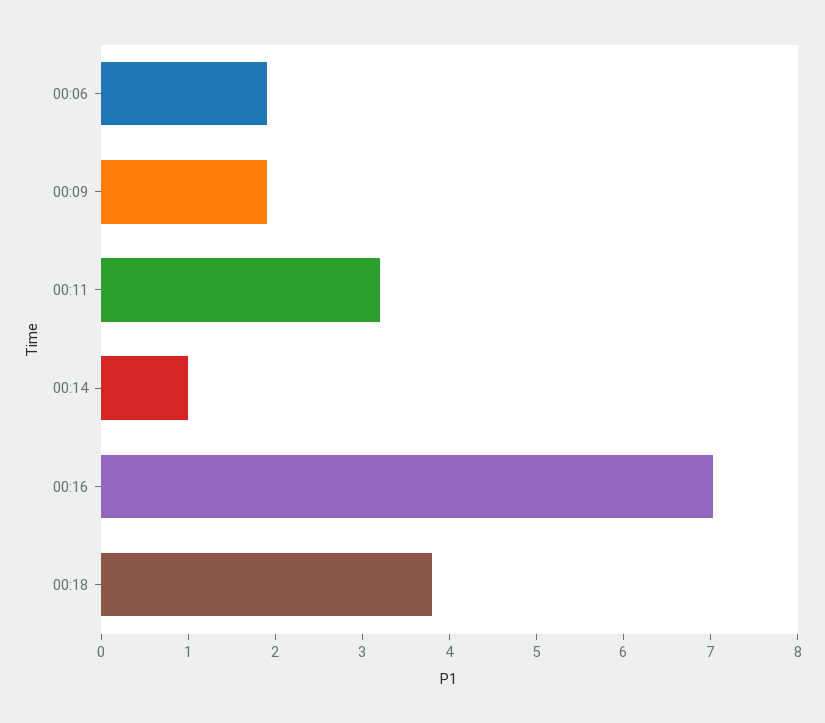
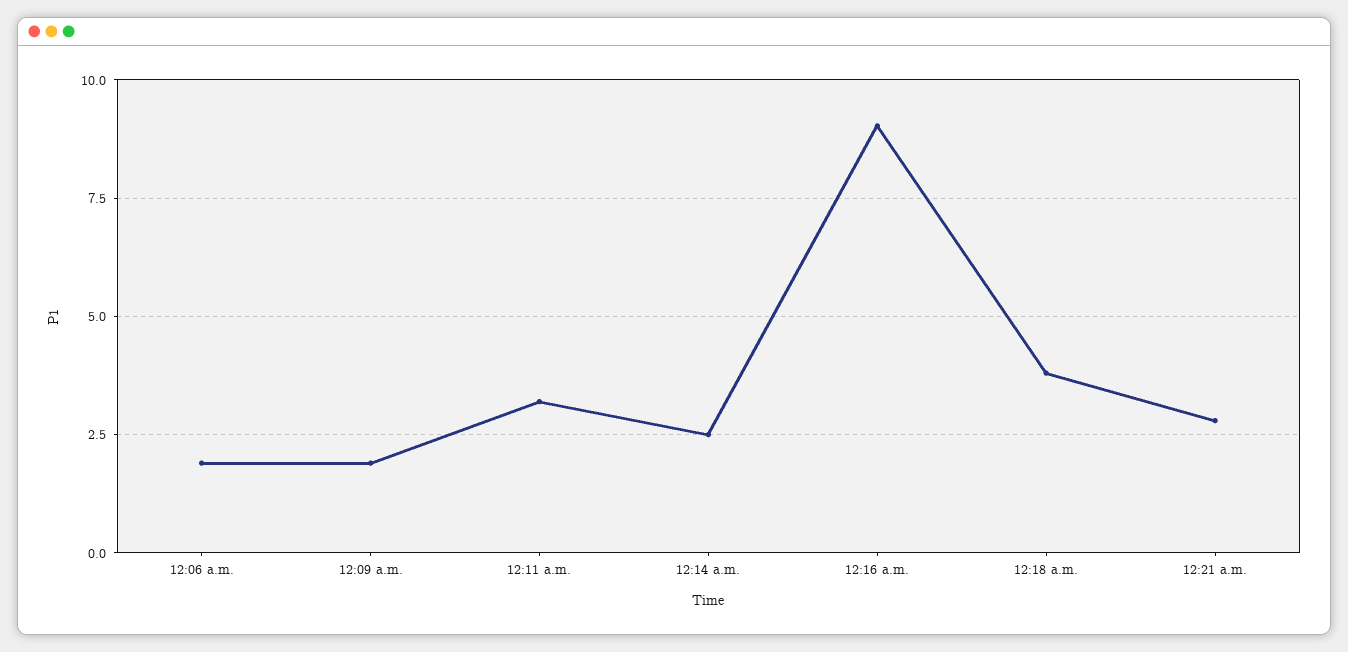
00:14: 1 -> 2.5
00:16: 7 -> 9
12:21 a.m.: none -> 2.75

